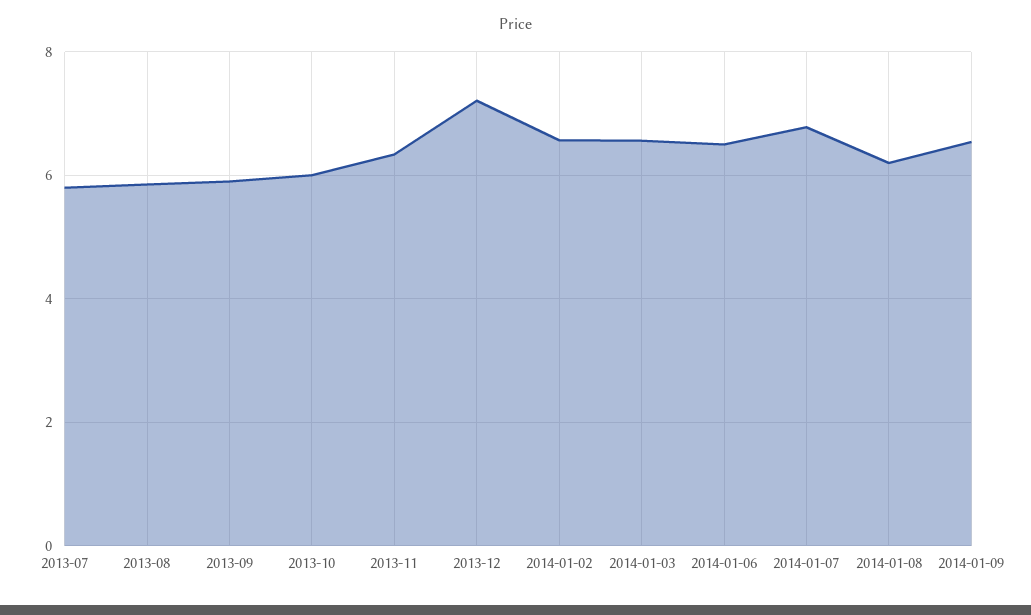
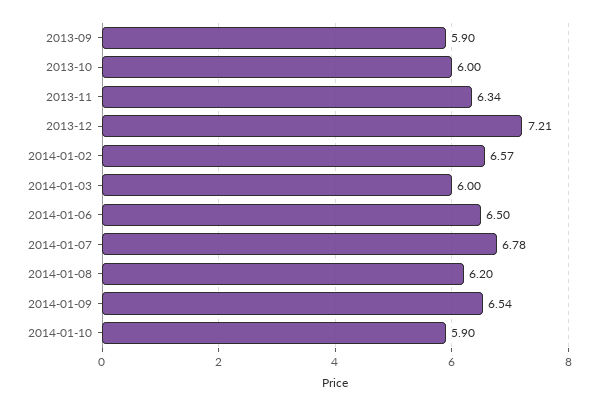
2013-07: 5.8 -> none
2013-08: 5.8 -> none
2014-01-03: 6.6 -> 6
2014-01-10: none -> 5.9

